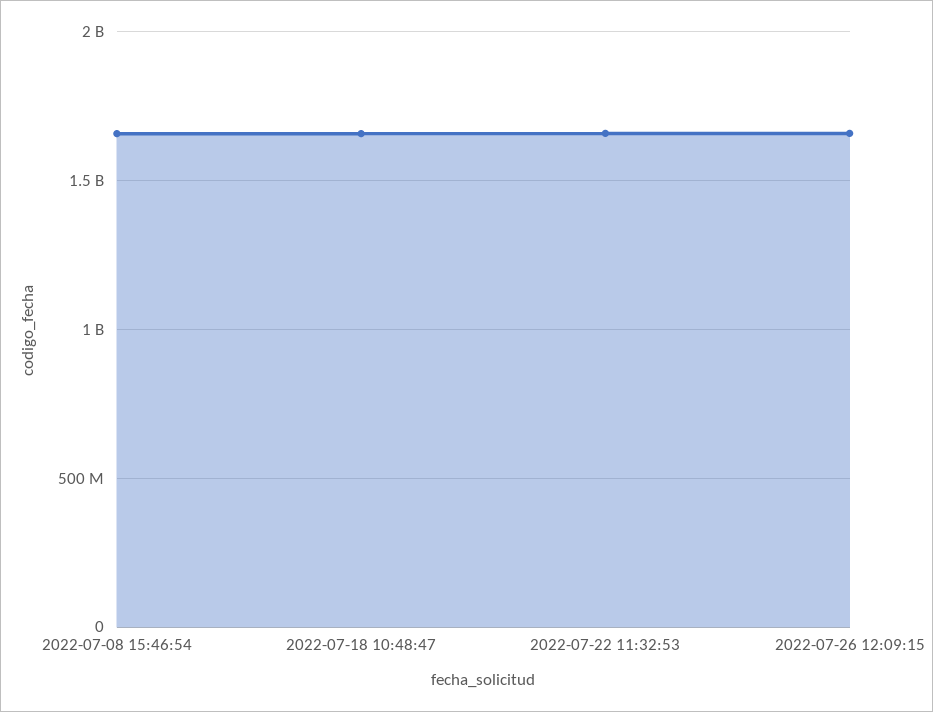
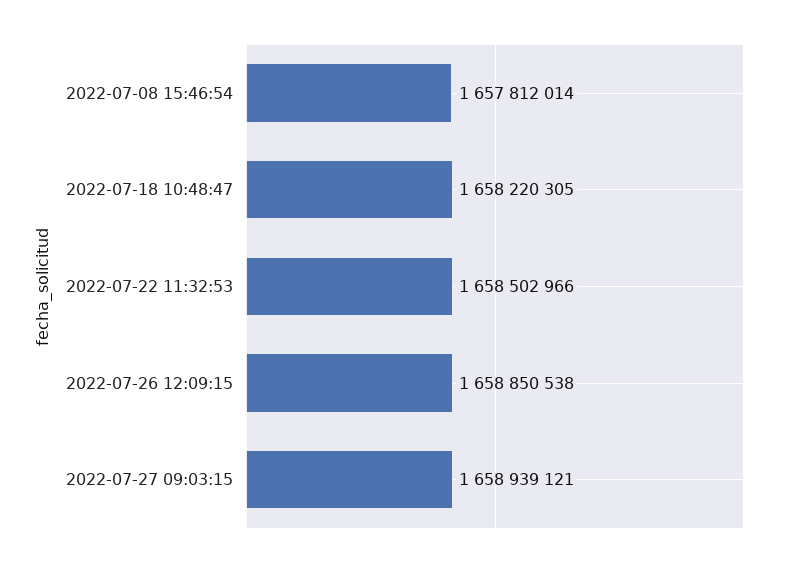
2022-07-27 09:03:15: none -> 1658939121

